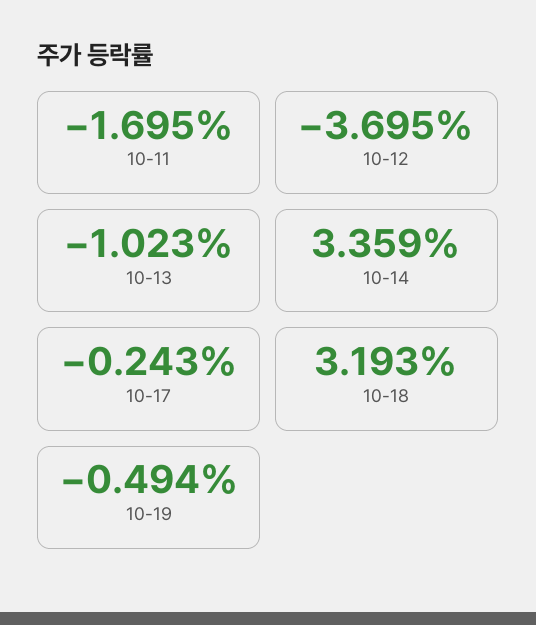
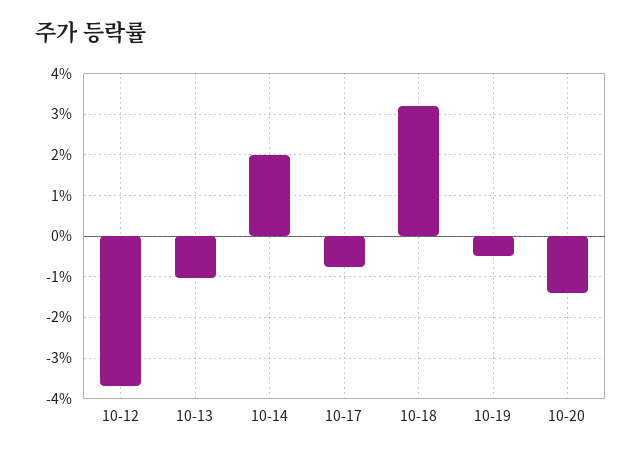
10-11: -1.695 -> none
10-14: 3.359 -> 2
10-17: -0.243 -> -0.8
10-20: none -> -1.4

